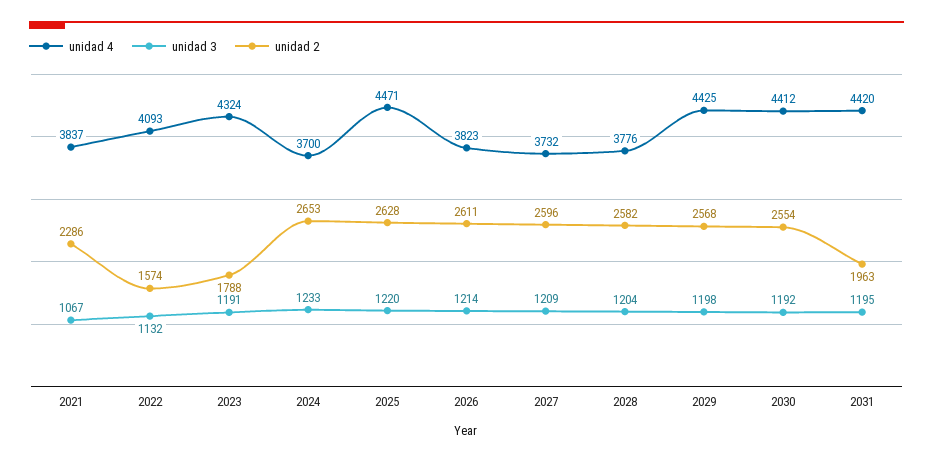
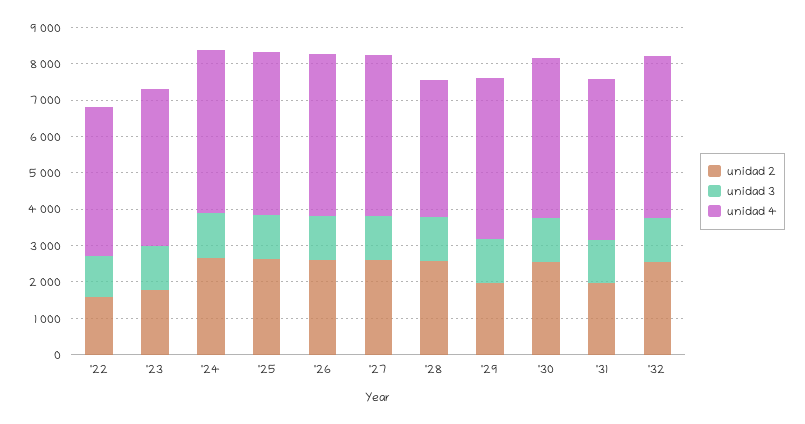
unidad 4, 2021: 3837 -> none
unidad 3, 2021: 1067 -> none
unidad 2, 2021: 2286 -> none
unidad 4, 2024: 3700 -> 4500
unidad 4, 2026: 3823 -> 4500
unidad 4, 2027: 3732 -> 4500
unidad 2, 2029: 2568 -> 2000
unidad 2, '32: none -> 2500
unidad 3, '32: none -> 1250
unidad 4, '32: none -> 4500

